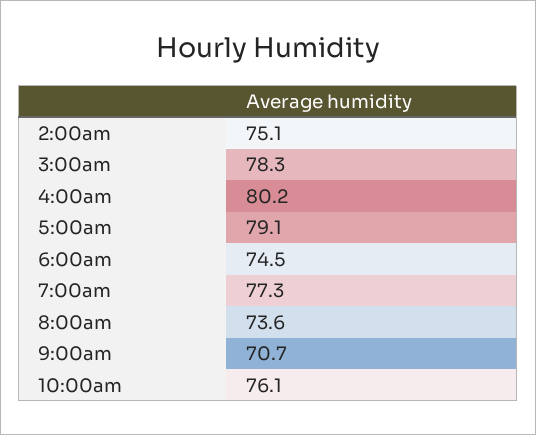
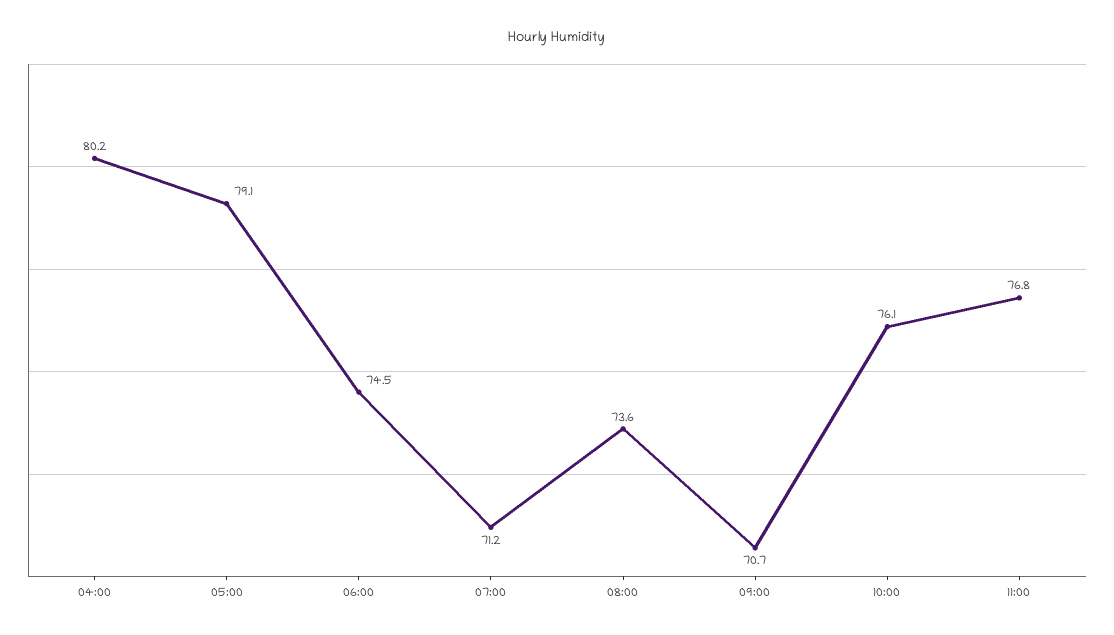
2:00am: 75.1 -> none
3:00am: 78.3 -> none
7:00am: 77.3 -> 71.2
11:00: none -> 76.8

